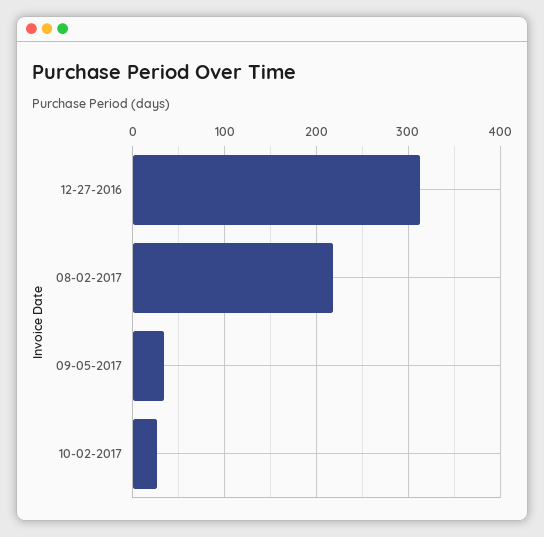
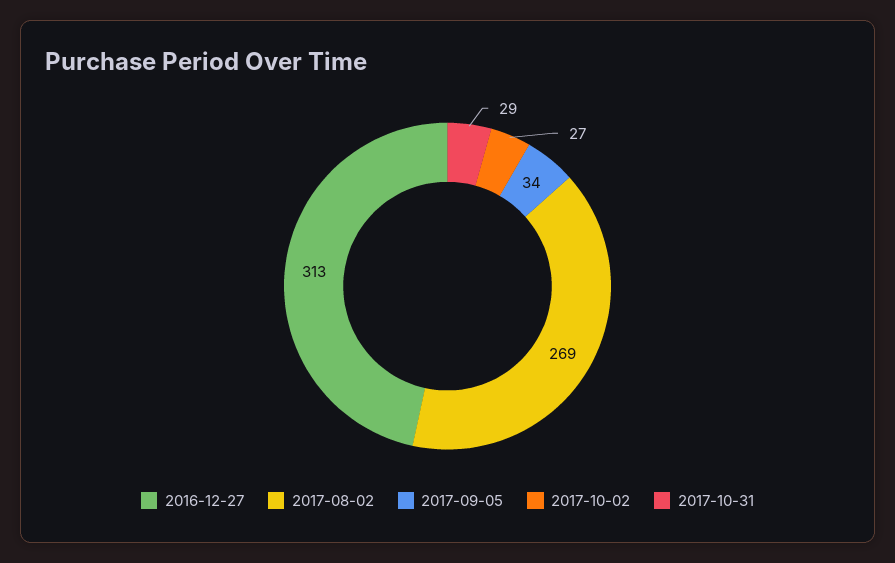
08-02-2017: 220 -> 269
2017-10-31: none -> 29

